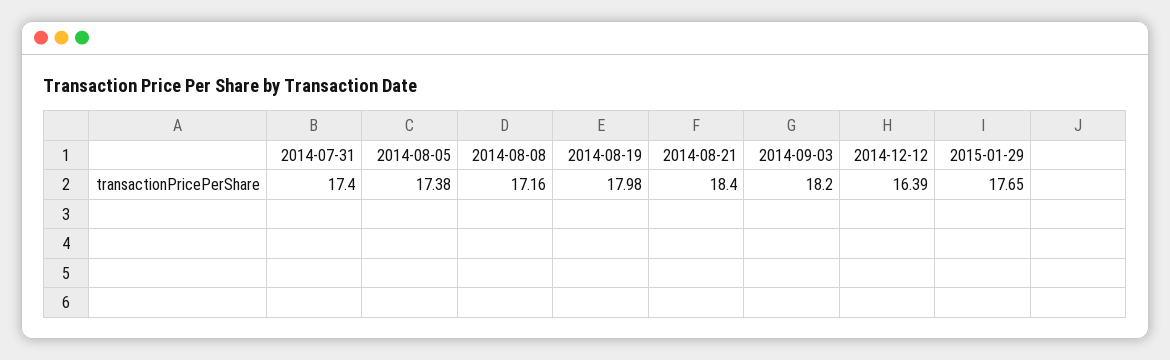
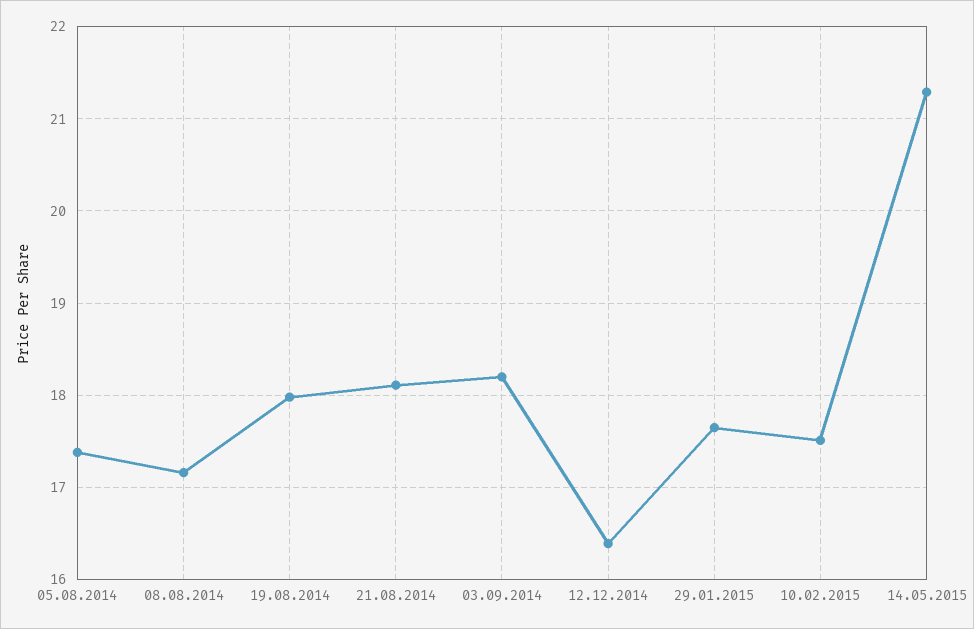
2014-07-31: 17.4 -> none
2014-08-21: 18.4 -> 18.1
10.02.2015: none -> 17.5
14.05.2015: none -> 21.3

